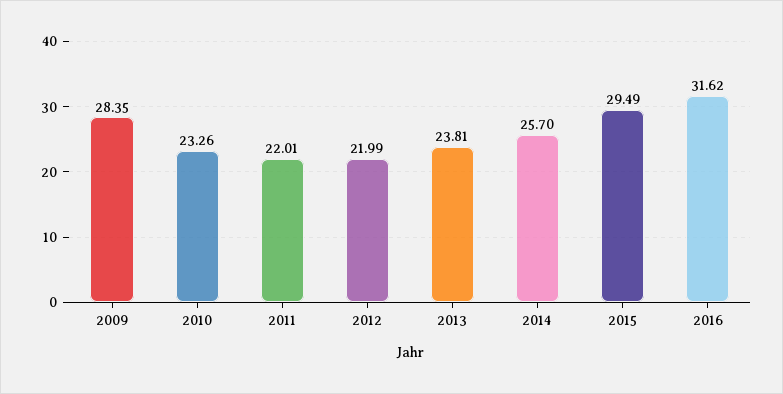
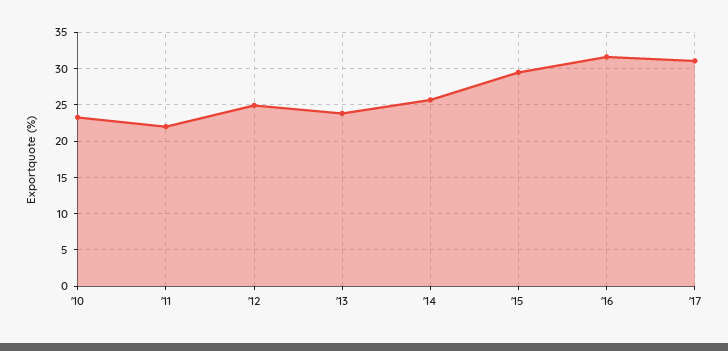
2009: 28.35 -> none
2012: 21.99 -> 25
'17: none -> 31

